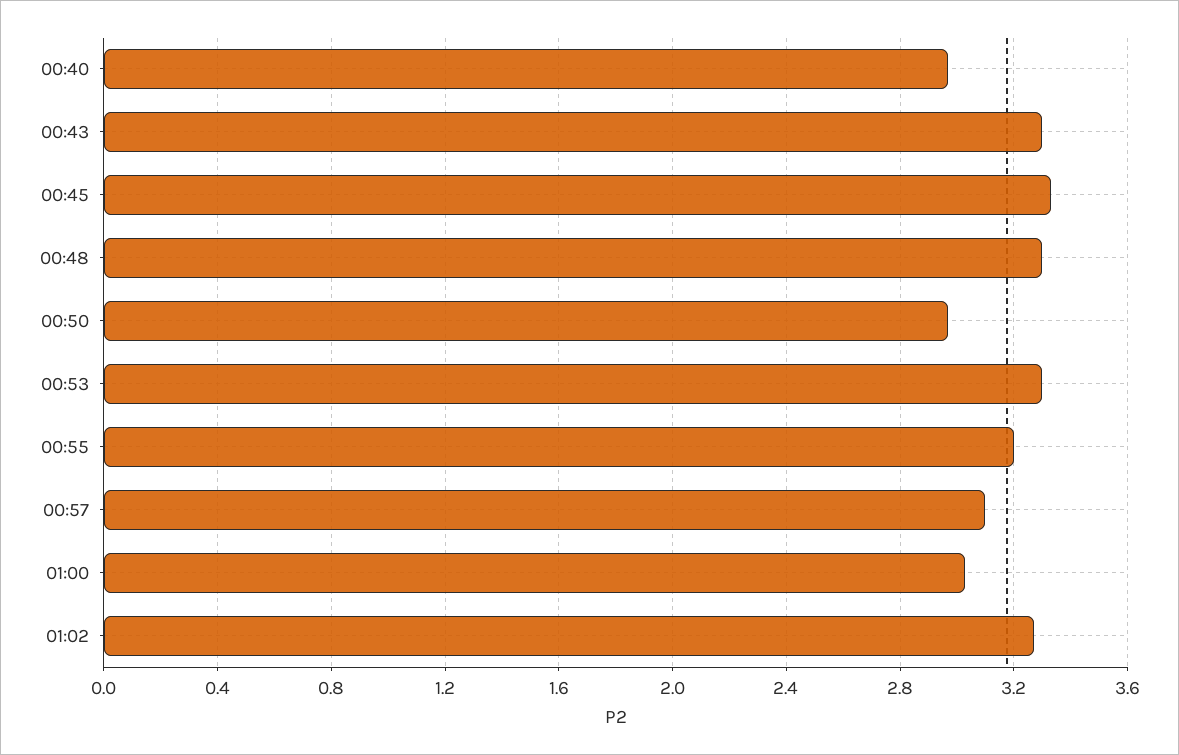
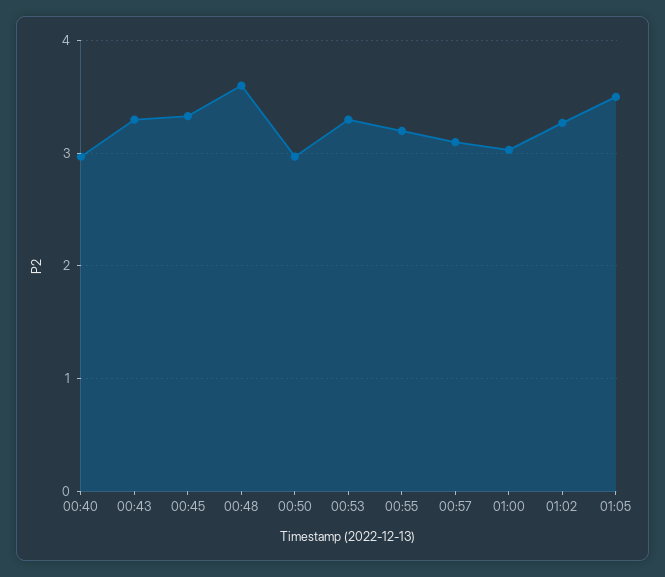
00:48: 3.3 -> 3.6
01:05: none -> 3.5

